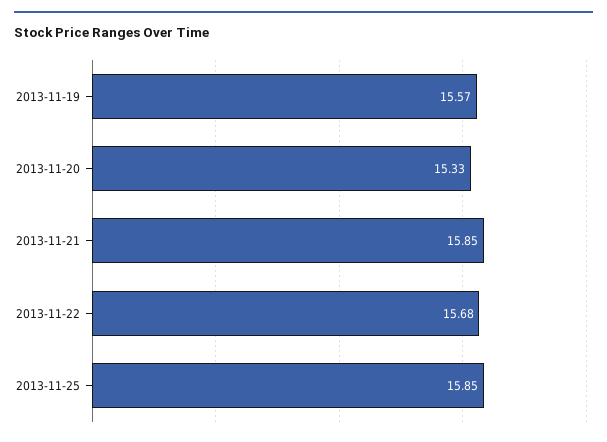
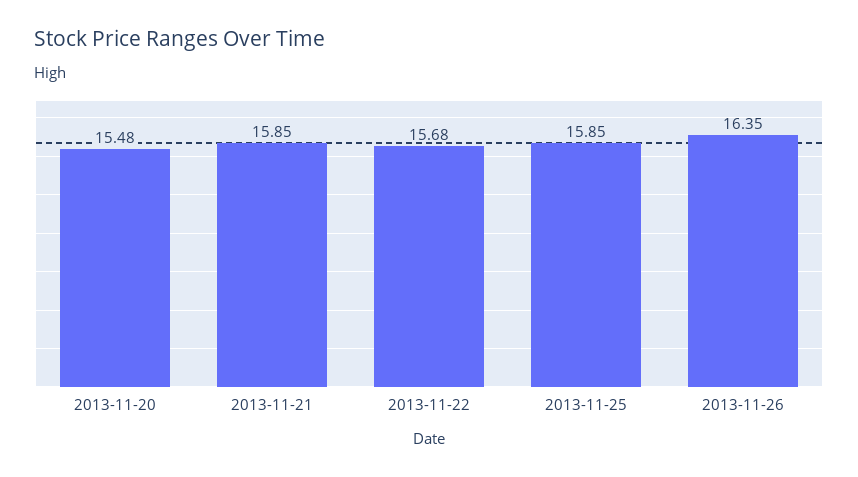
2013-11-19: 15.57 -> none
2013-11-20: 15.33 -> 15.48
2013-11-26: none -> 16.35

